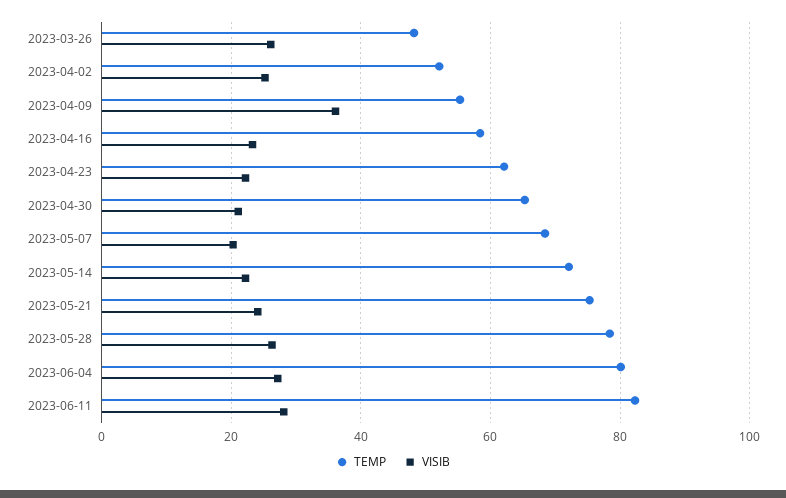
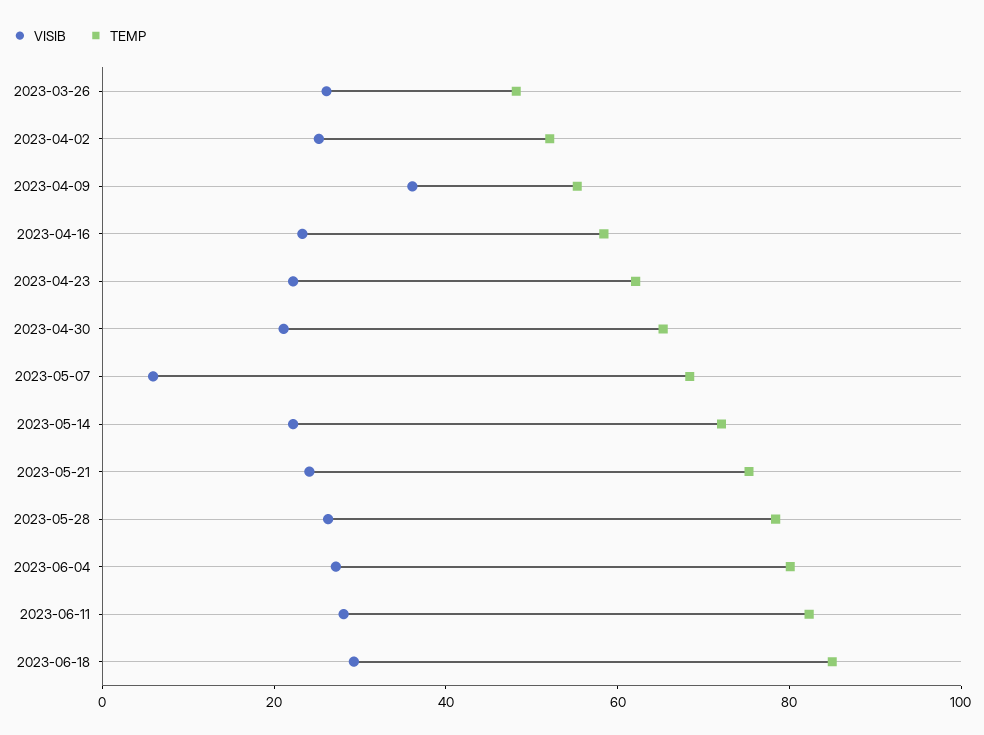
VISIB, 2023-05-07: 20 -> 5
VISIB, 2023-06-18: none -> 30
TEMP, 2023-06-18: none -> 85

